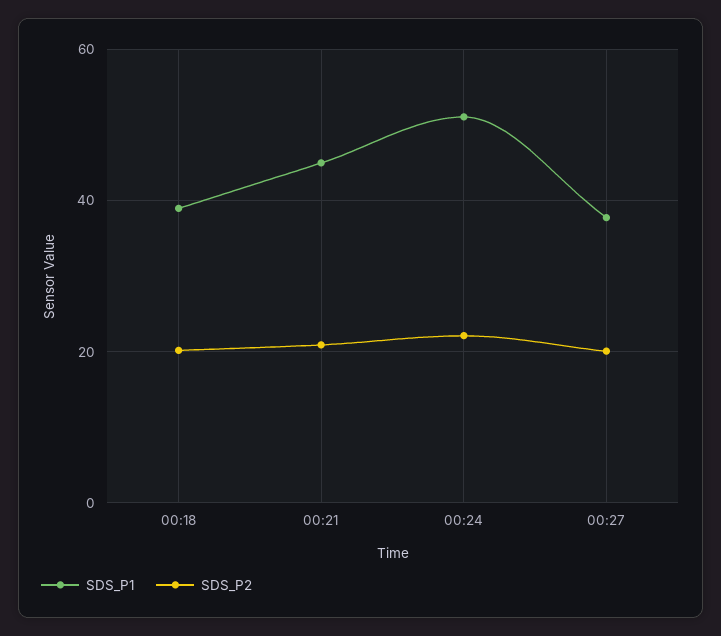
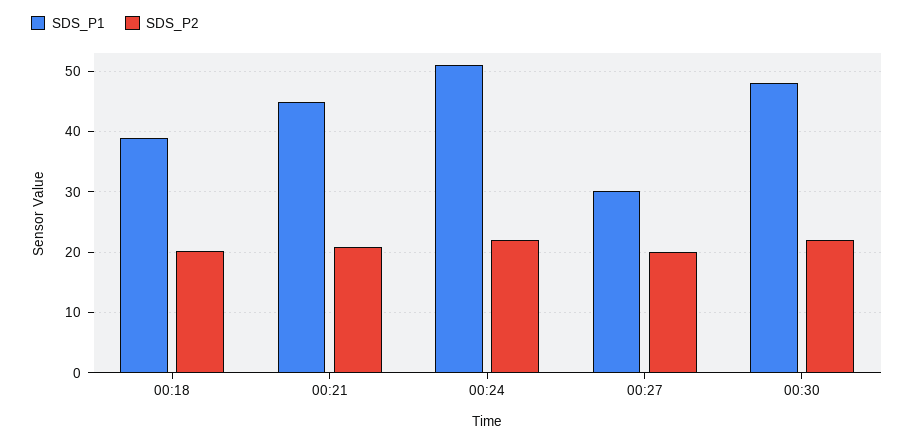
SDS_P1, 00:27: 38 -> 30
SDS_P1, 00:30: none -> 48
SDS_P2, 00:30: none -> 22

